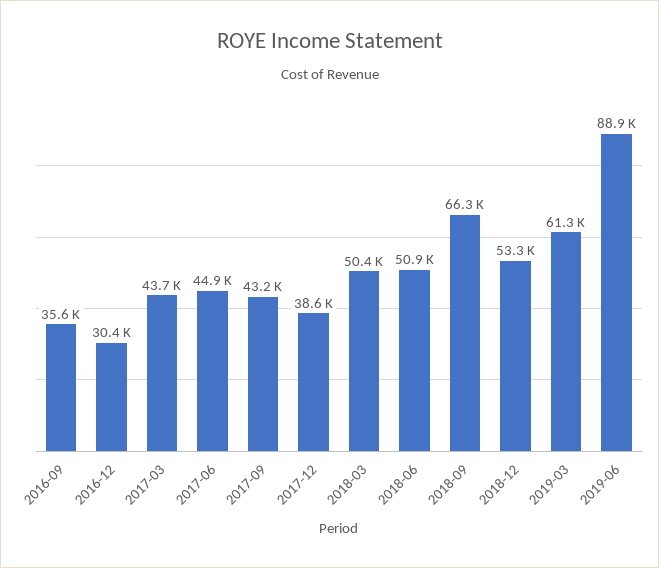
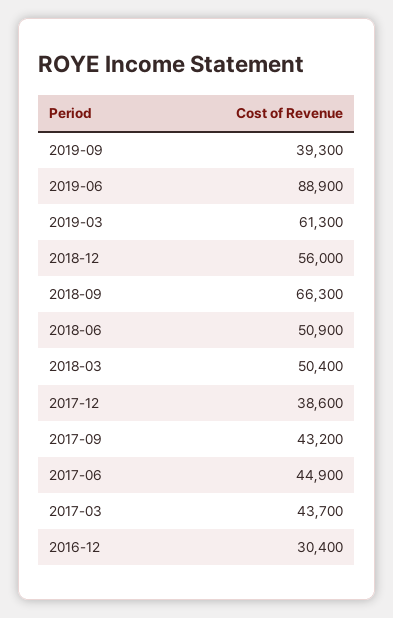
2016-09: 35600 -> none
2018-12: 53300 -> 56000
2019-09: none -> 39300

